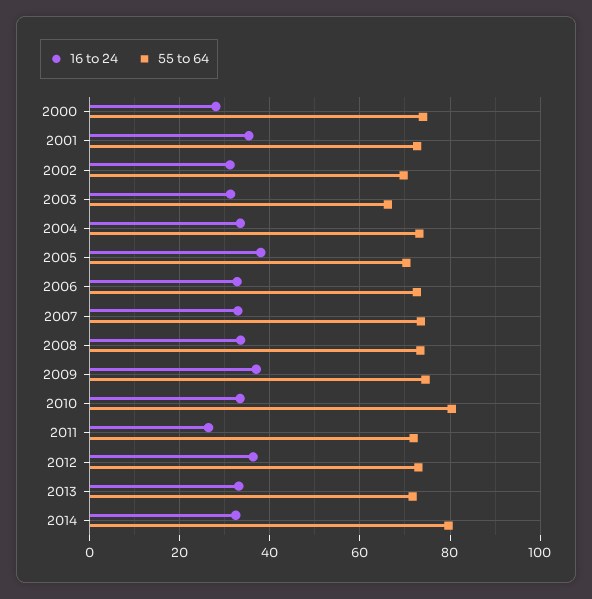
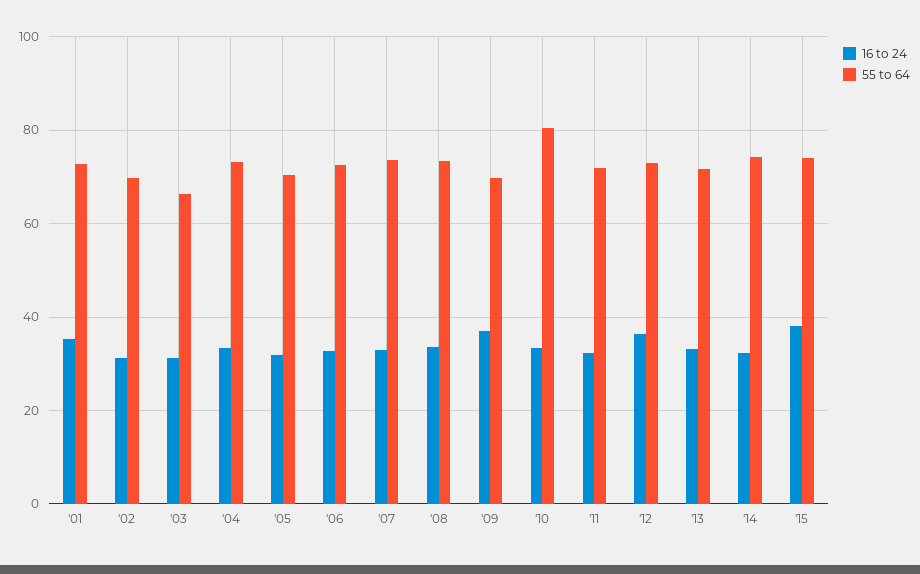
16 to 24, 2000: 28 -> none
55 to 64, 2000: 74 -> none
16 to 24, 2005: 38 -> 32
55 to 64, 2009: 74 -> 70
16 to 24, 2011: 26 -> 32
55 to 64, 2014: 80 -> 74
16 to 24, '15: none -> 38
55 to 64, '15: none -> 74

